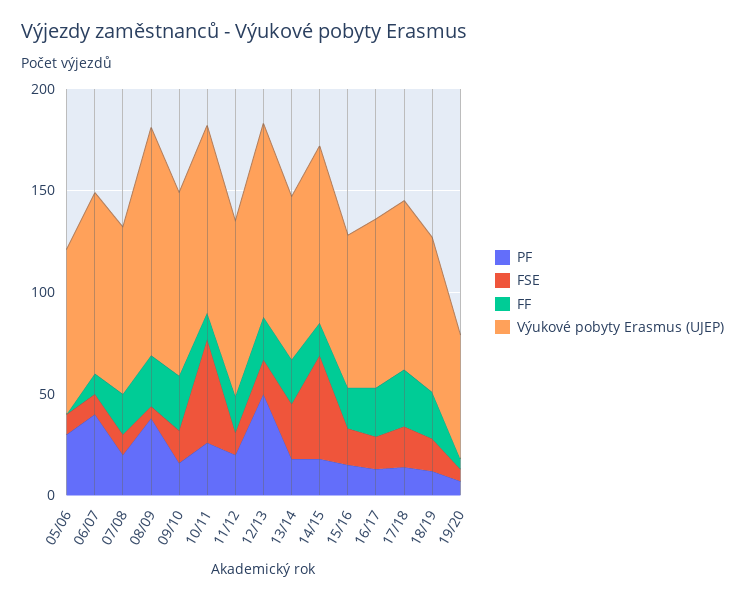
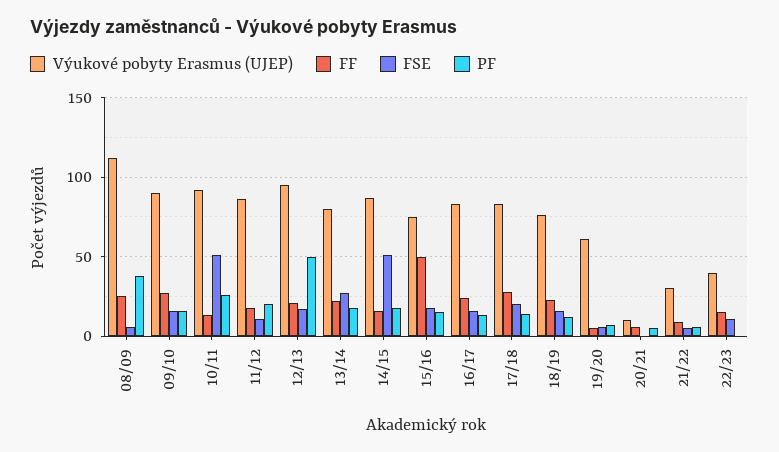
PF, 05/06: 30 -> none
FSE, 05/06: 10 -> none
FF, 05/06: 0 -> none
Výukové pobyty Erasmus (UJEP), 05/06: 80 -> none
PF, 06/07: 40 -> none
FSE, 06/07: 10 -> none
FF, 06/07: 10 -> none
Výukové pobyty Erasmus (UJEP), 06/07: 90 -> none
PF, 07/08: 20 -> none
FSE, 07/08: 10 -> none
FF, 07/08: 20 -> none
Výukové pobyty Erasmus (UJEP), 07/08: 80 -> none
FF, 15/16: 20 -> 50
Výukové pobyty Erasmus (UJEP), 20/21: none -> 10
FF, 20/21: none -> 5
FSE, 20/21: none -> 0
PF, 20/21: none -> 5
Výukové pobyty Erasmus (UJEP), 21/22: none -> 30
FF, 21/22: none -> 10
FSE, 21/22: none -> 5
PF, 21/22: none -> 5
Výukové pobyty Erasmus (UJEP), 22/23: none -> 40
FF, 22/23: none -> 15
FSE, 22/23: none -> 10
PF, 22/23: none -> 0

